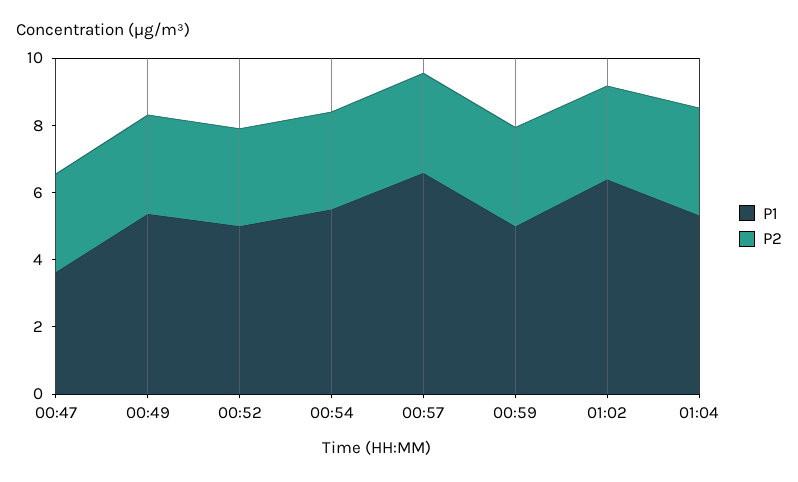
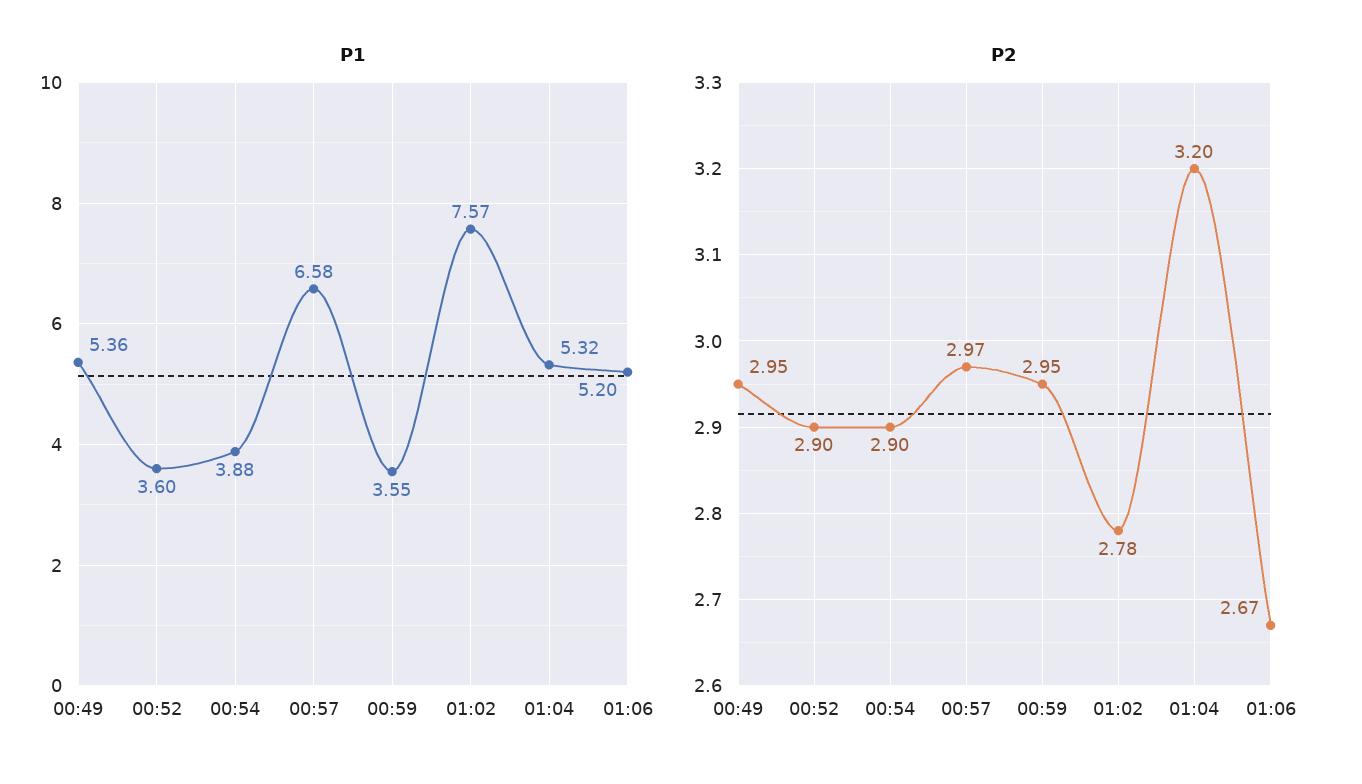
P1, 00:47: 3.5 -> none
P2, 00:47: 3 -> none
P1, 00:52: 5 -> 3.6
P1, 00:54: 5.5 -> 3.88
P1, 00:59: 5 -> 3.55
P1, 01:02: 6.5 -> 7.57
P1, 01:06: none -> 5.2
P2, 01:06: none -> 2.67

